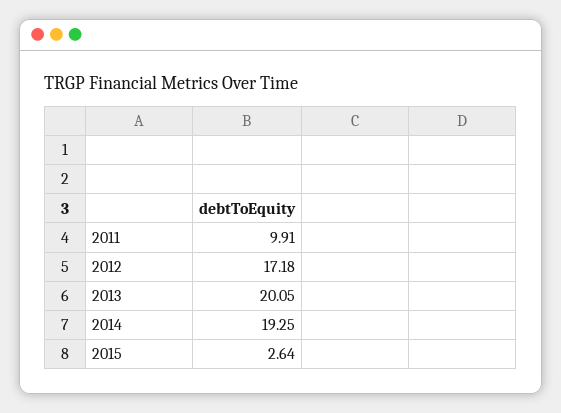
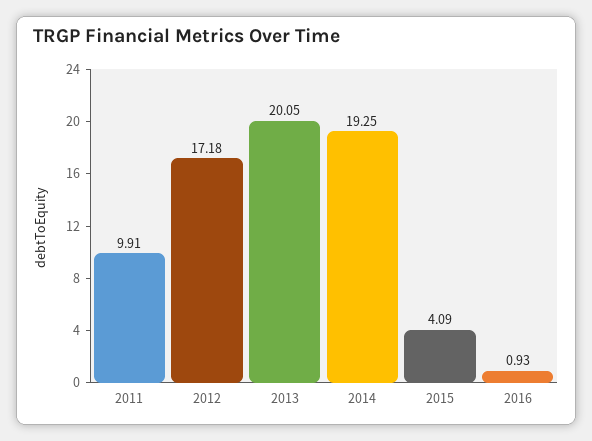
2015: 2.64 -> 4.09
2016: none -> 0.93

